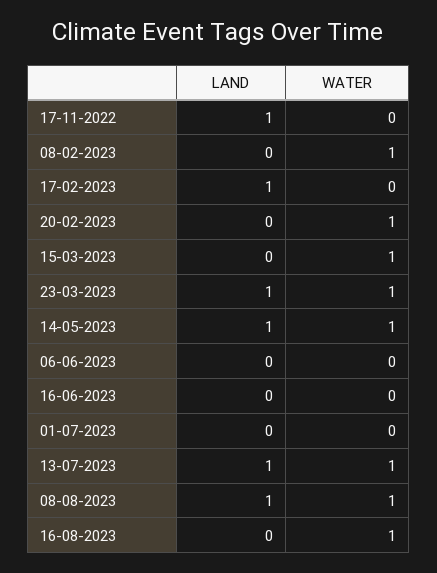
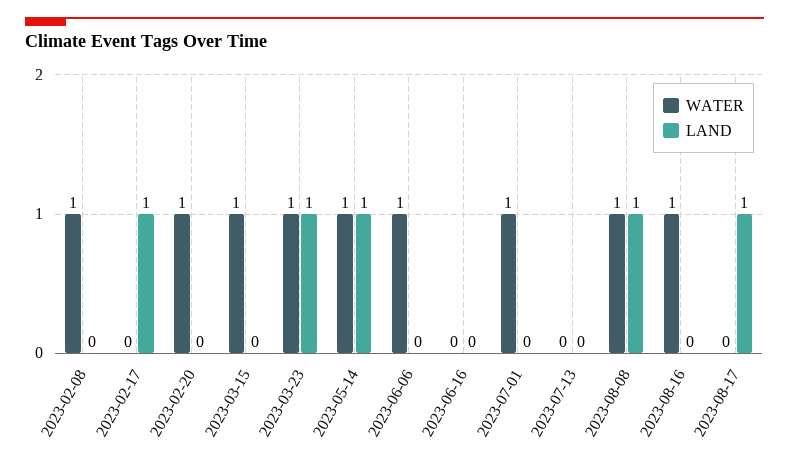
LAND, 17-11-2022: 1 -> none
WATER, 17-11-2022: 0 -> none
WATER, 06-06-2023: 0 -> 1
WATER, 01-07-2023: 0 -> 1
LAND, 13-07-2023: 1 -> 0
WATER, 13-07-2023: 1 -> 0
WATER, 2023-08-17: none -> 0
LAND, 2023-08-17: none -> 1

